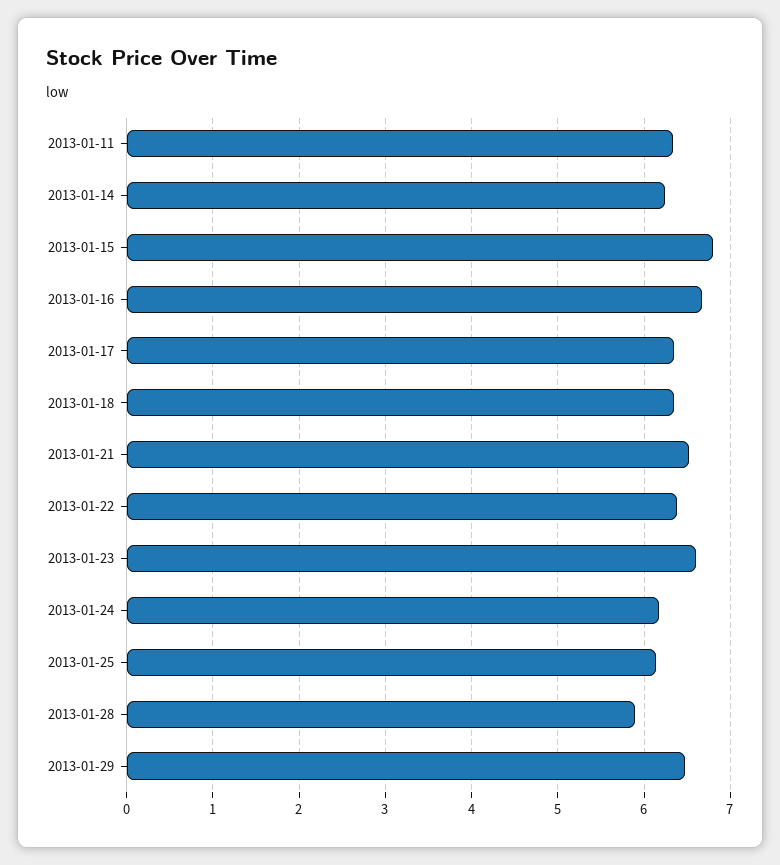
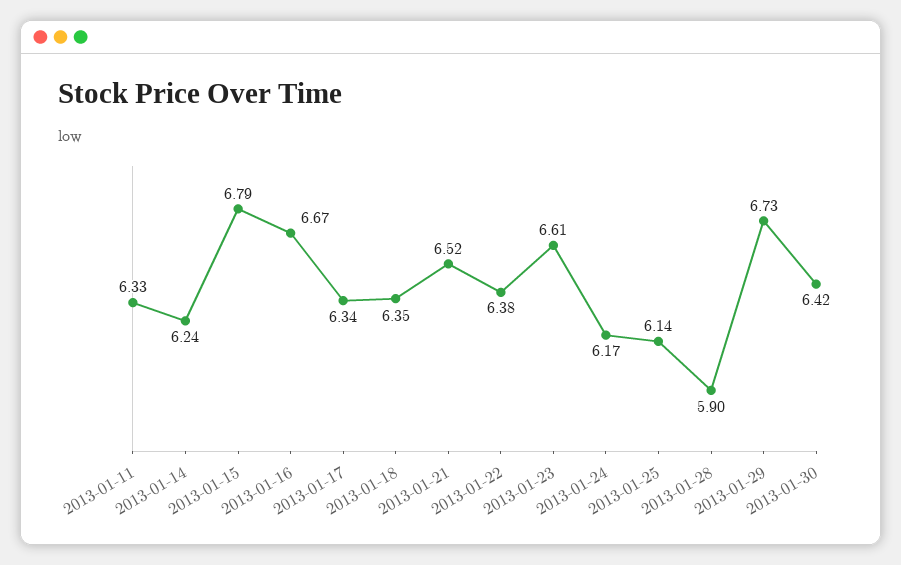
2013-01-29: 6.5 -> 6.73
2013-01-30: none -> 6.42

